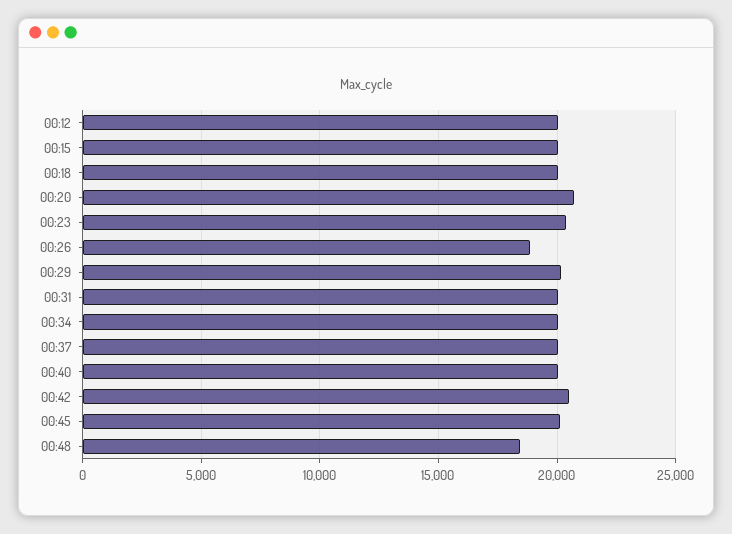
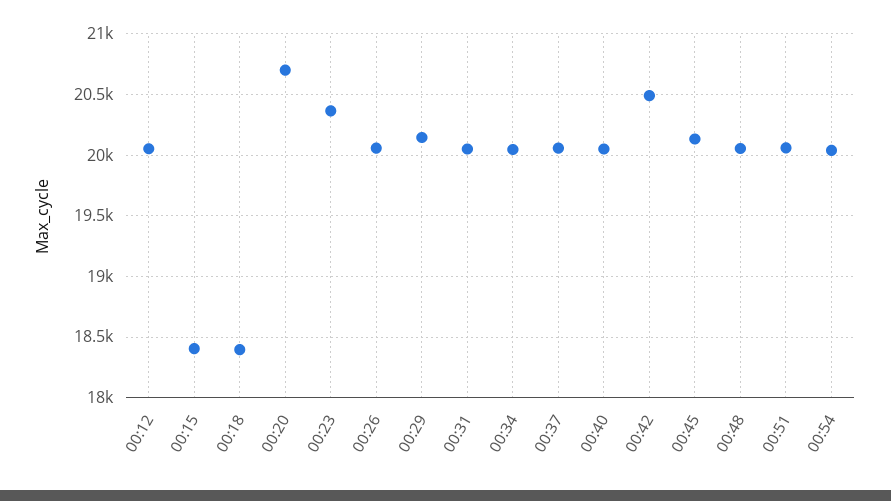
00:15: 20000 -> 18400
00:18: 20000 -> 18400
00:26: 19000 -> 20050
00:48: 18500 -> 20050
00:51: none -> 20050
00:54: none -> 20050

